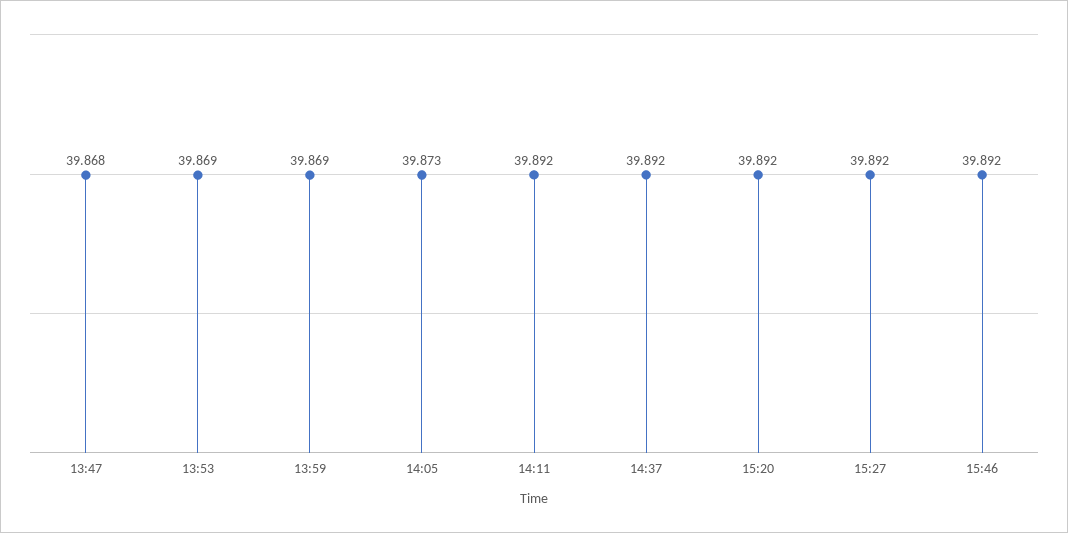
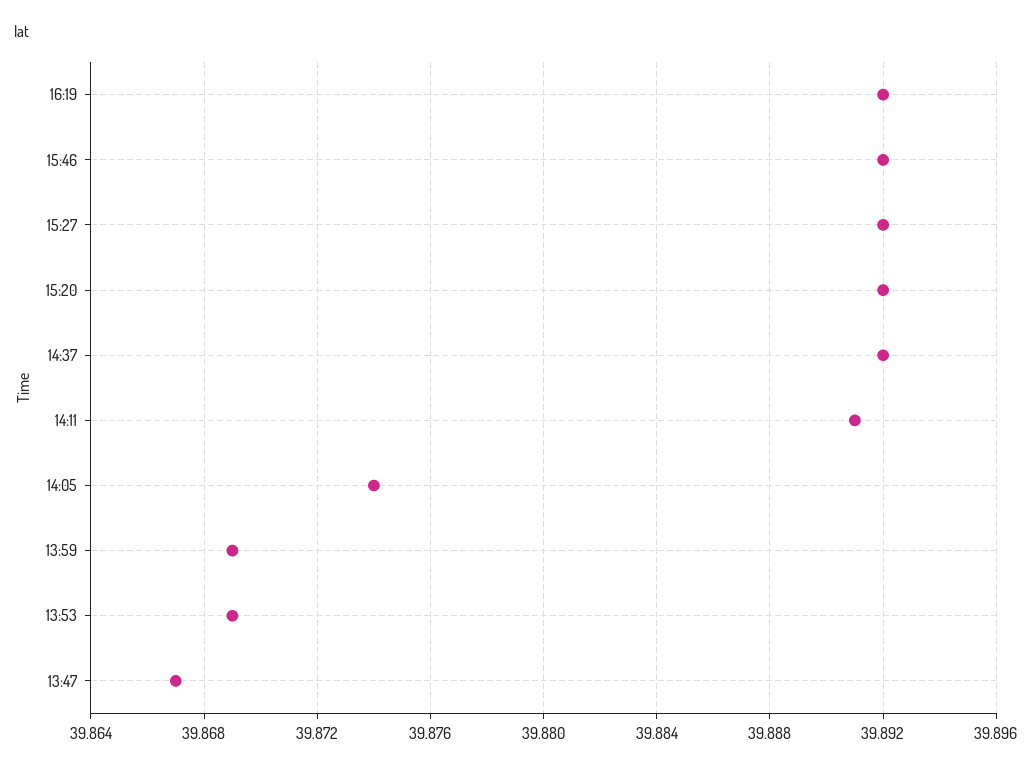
13:47: 39.868 -> 39.867
14:05: 39.873 -> 39.874
14:11: 39.892 -> 39.891
16:19: none -> 39.892

